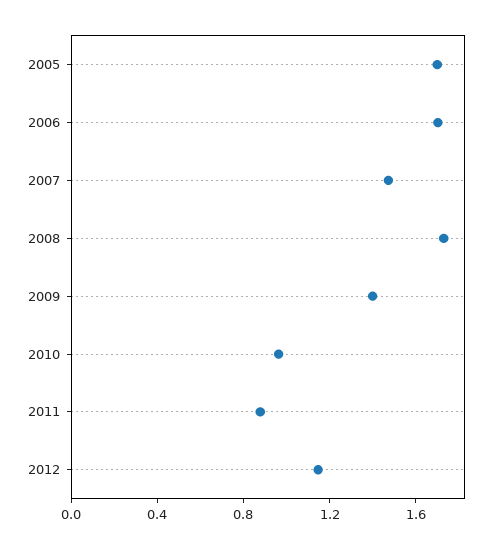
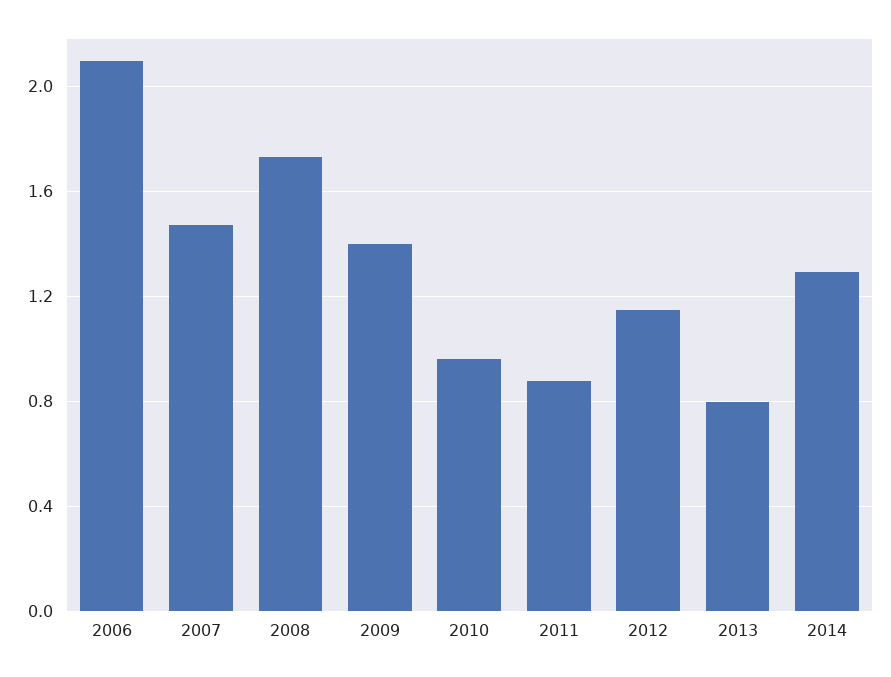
2005: 1.7 -> none
2006: 1.7 -> 2.1
2013: none -> 0.8
2014: none -> 1.3

